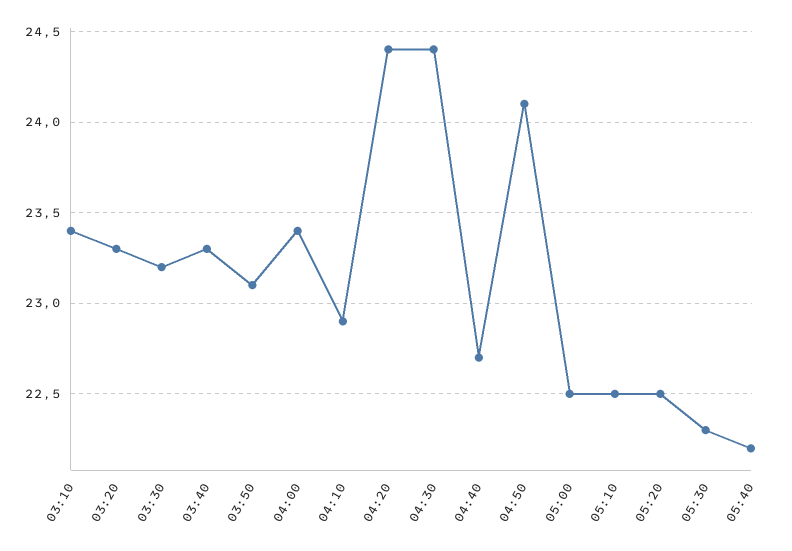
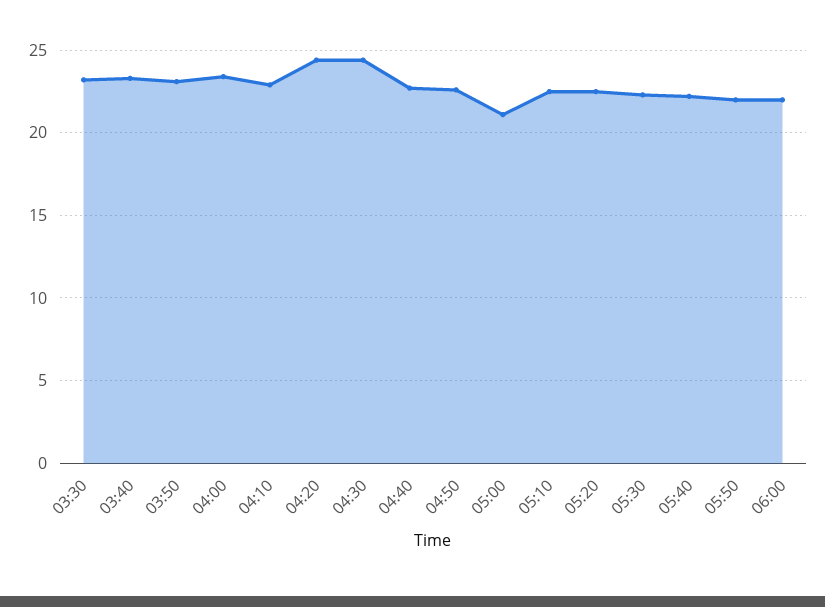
03:10: 23.4 -> none
03:20: 23.3 -> none
04:50: 24.1 -> 22.5
05:00: 22.5 -> 21
05:50: none -> 22
06:00: none -> 22

